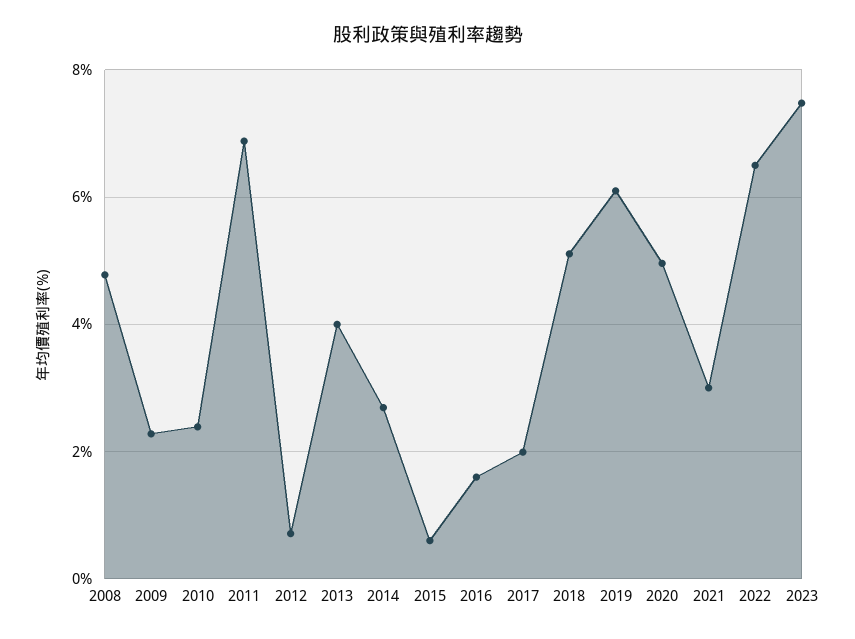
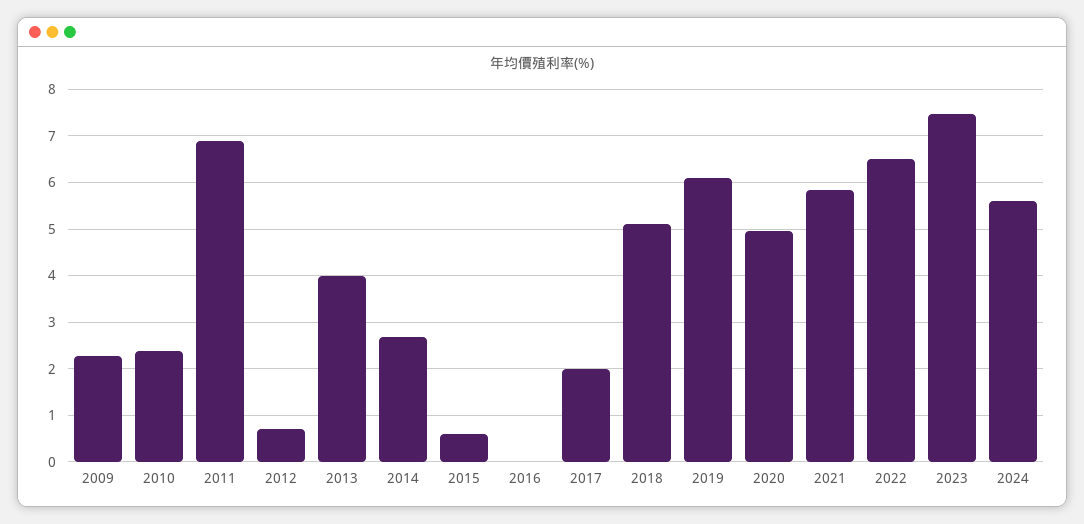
2008: 4.8 -> none
2016: 1.6 -> 0
2021: 3 -> 5.8
2024: none -> 5.6

